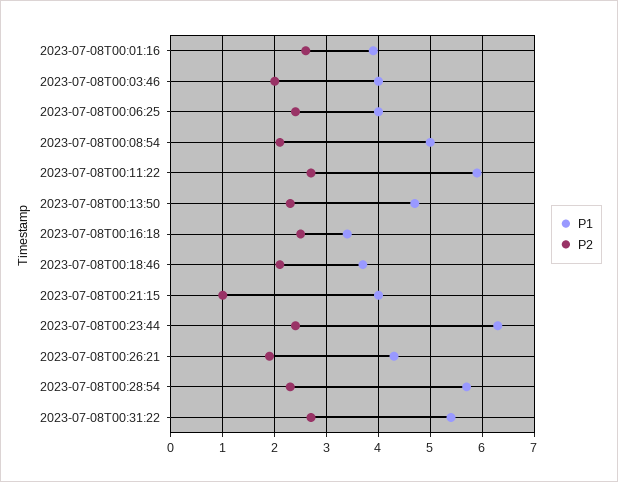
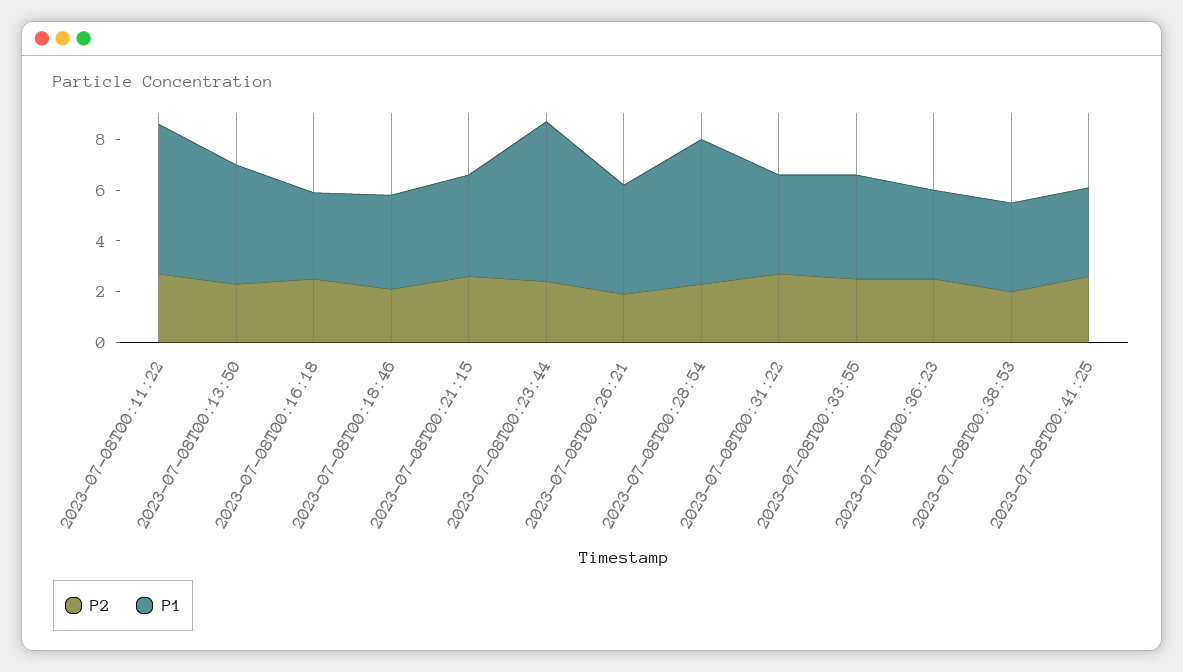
P1, 2023-07-08T00:01:16: 4 -> none
P2, 2023-07-08T00:01:16: 2.5 -> none
P1, 2023-07-08T00:03:46: 4 -> none
P2, 2023-07-08T00:03:46: 2 -> none
P1, 2023-07-08T00:06:25: 4 -> none
P2, 2023-07-08T00:06:25: 2.5 -> none
P1, 2023-07-08T00:08:54: 5 -> none
P2, 2023-07-08T00:08:54: 2 -> none
P2, 2023-07-08T00:21:15: 1 -> 2.5
P1, 2023-07-08T00:31:22: 5.5 -> 4
P2, 2023-07-08T00:33:55: none -> 2.5
P1, 2023-07-08T00:33:55: none -> 4
P2, 2023-07-08T00:36:23: none -> 2.5
P1, 2023-07-08T00:36:23: none -> 3.5
P2, 2023-07-08T00:38:53: none -> 2
P1, 2023-07-08T00:38:53: none -> 3.5
P2, 2023-07-08T00:41:25: none -> 2.5
P1, 2023-07-08T00:41:25: none -> 3.5

